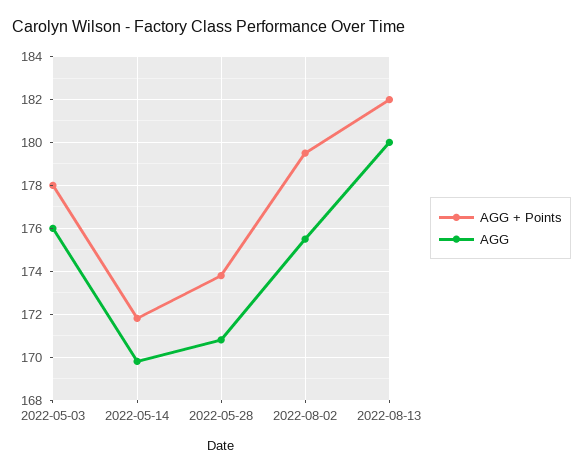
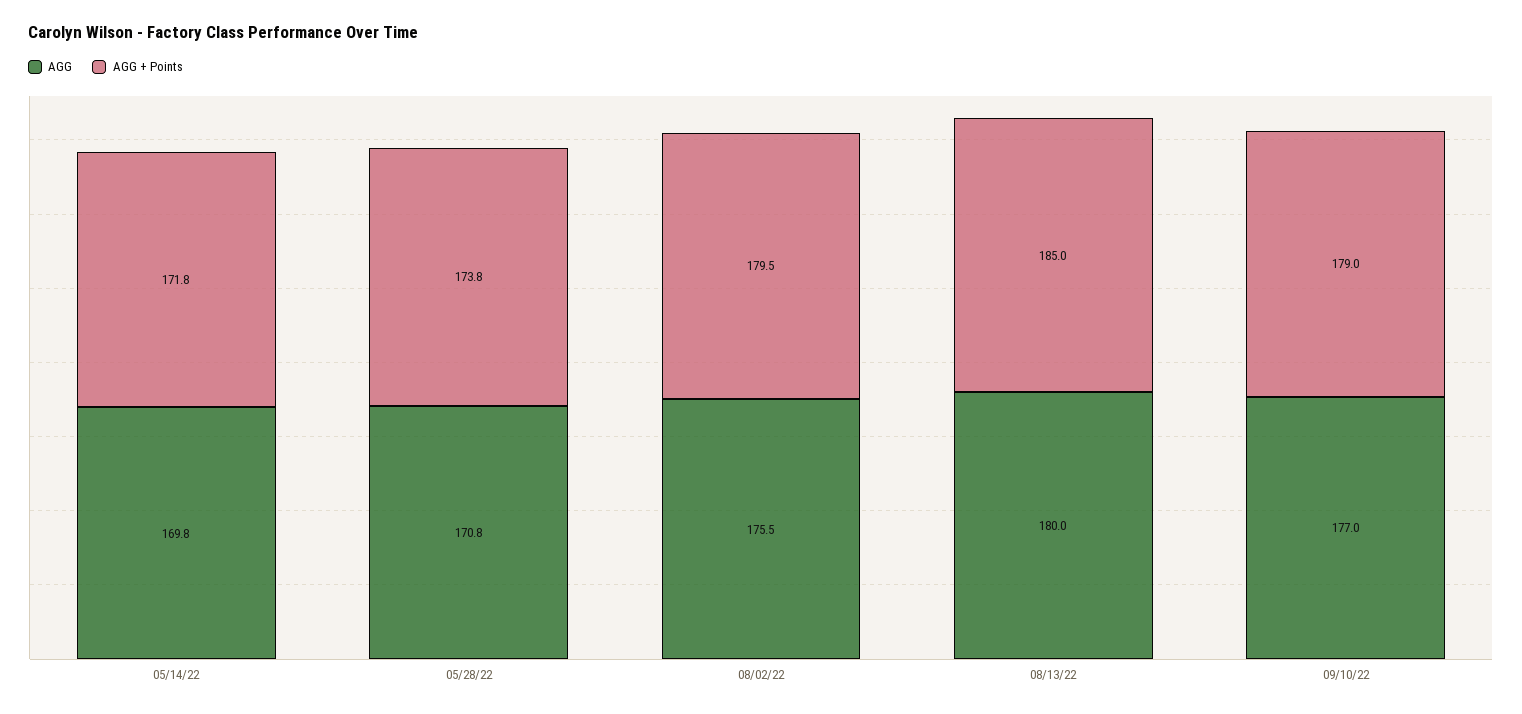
AGG + Points, 2022-05-03: 178 -> none
AGG, 2022-05-03: 176 -> none
AGG + Points, 2022-08-13: 182 -> 185
AGG, 09/10/22: none -> 177
AGG + Points, 09/10/22: none -> 179

